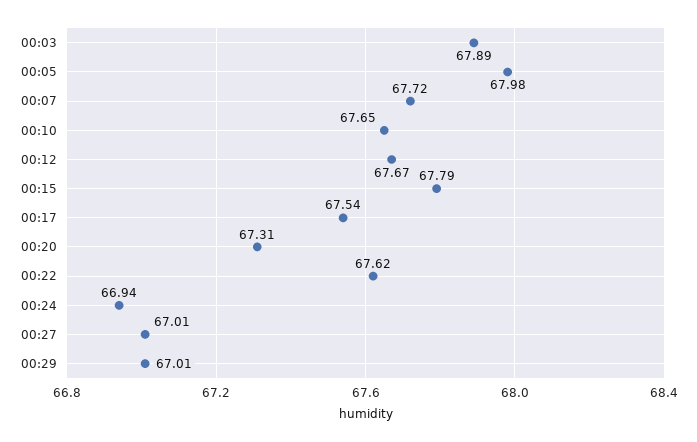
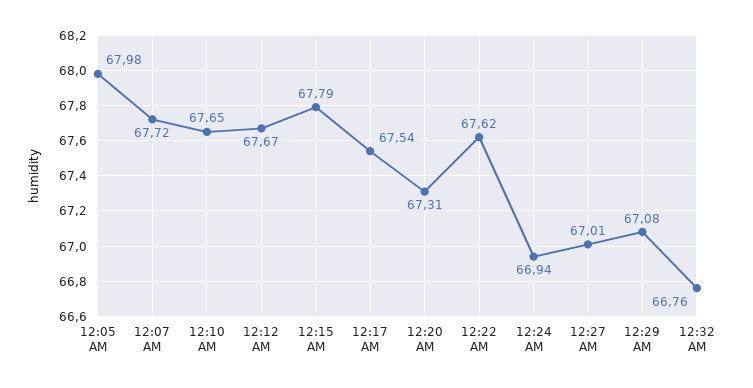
00:03: 67.89 -> none
00:29: 67.01 -> 67.08
12:32 AM: none -> 66.76

